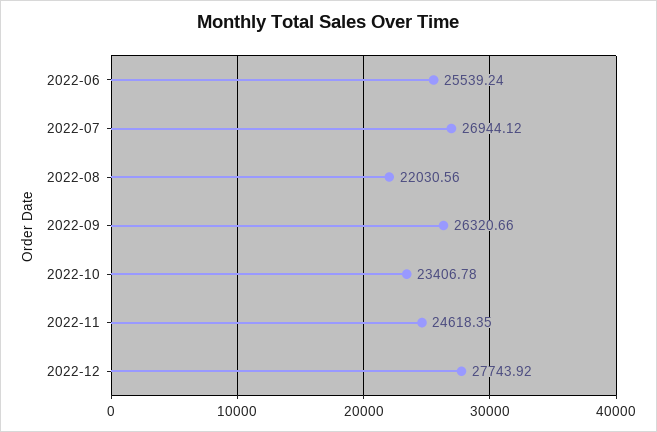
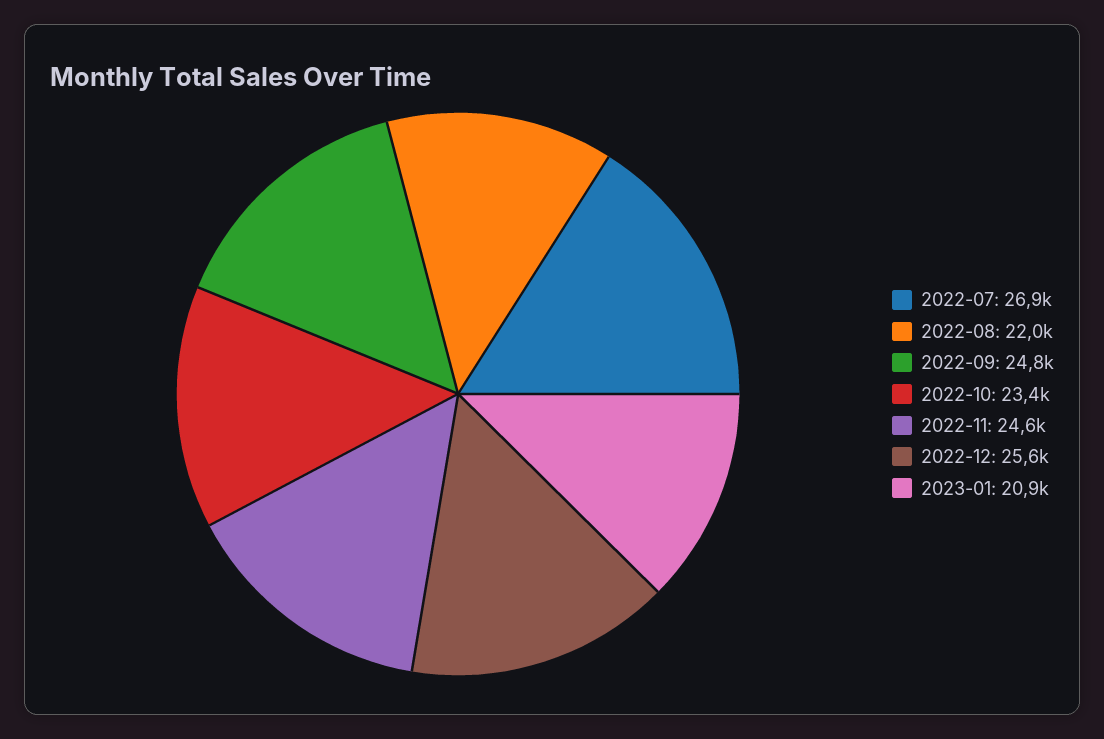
2022-06: 25539.24 -> none
2022-09: 26320.66 -> 24800
2022-12: 27743.92 -> 25600
2023-01: none -> 20900

